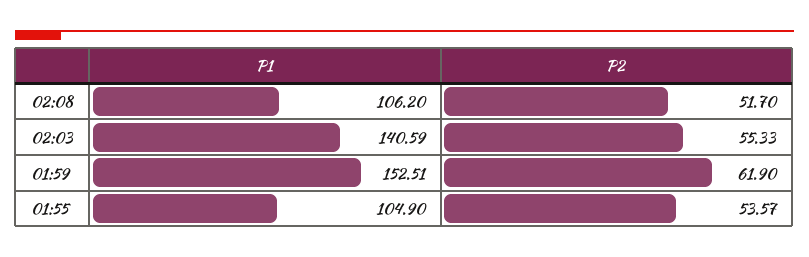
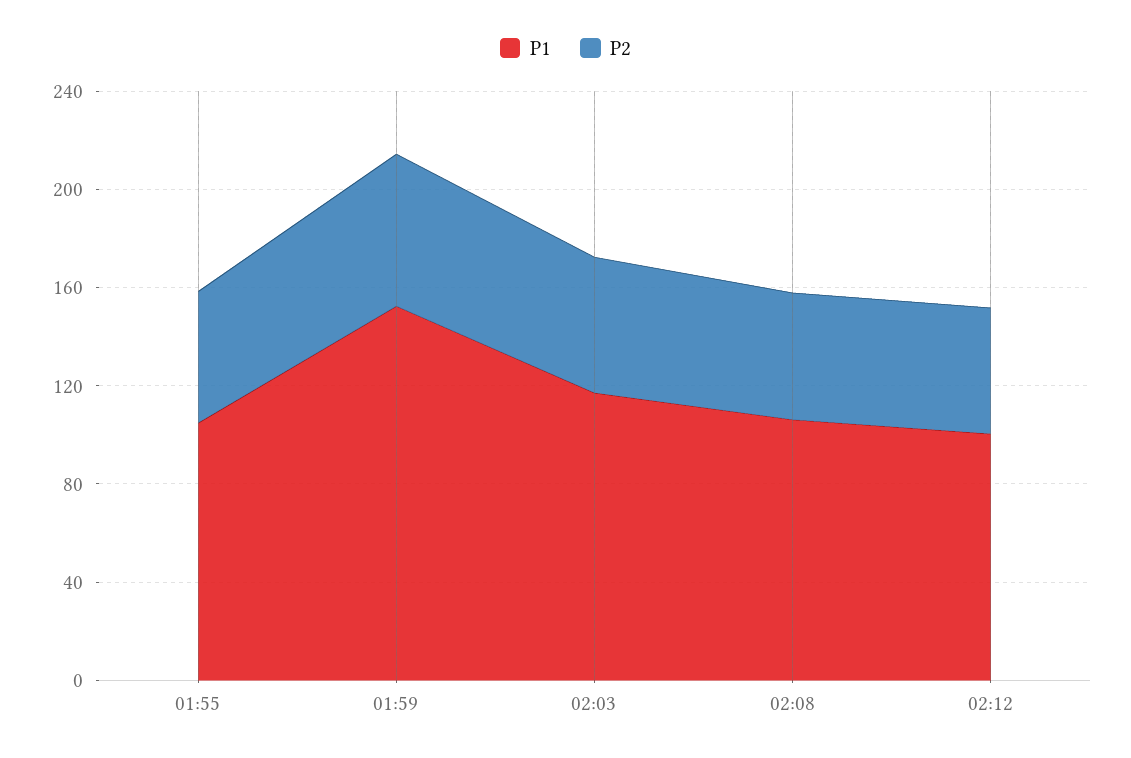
P1, 02:03: 140.59 -> 120
P1, 02:12: none -> 100
P2, 02:12: none -> 50

